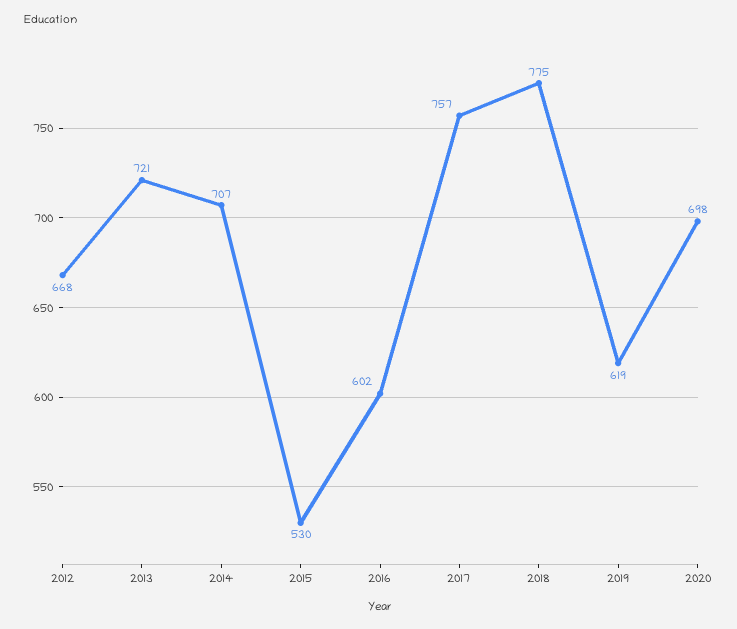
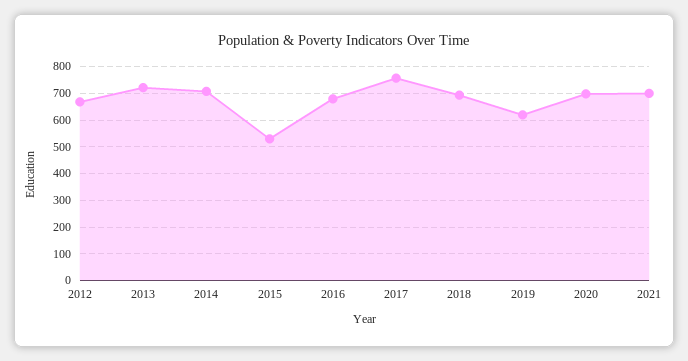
2016: 602 -> 675
2018: 775 -> 700
2021: none -> 700

